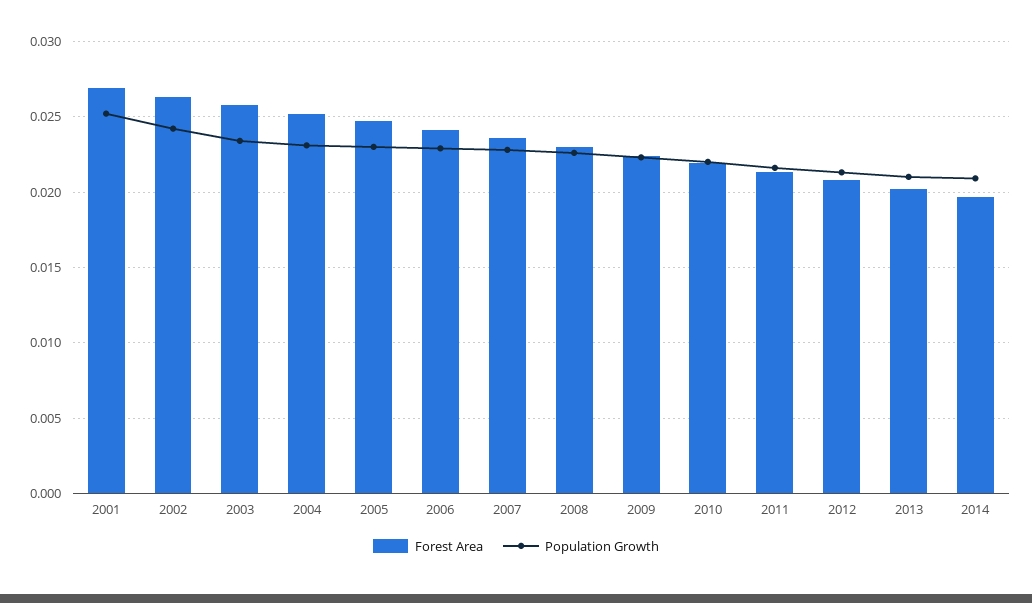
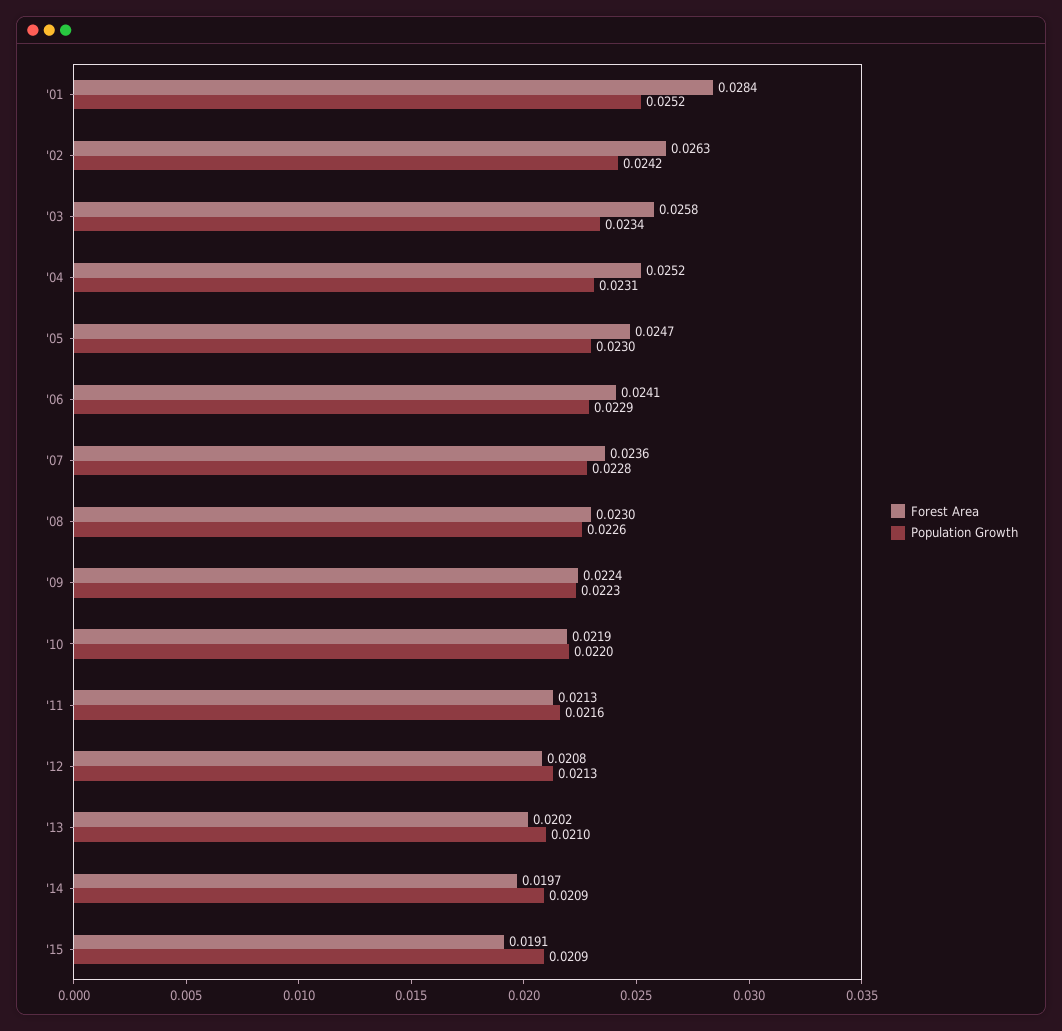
Forest Area, 2001: 0.027 -> 0.0284
Forest Area, '15: none -> 0.0191
Population Growth, '15: none -> 0.0209

